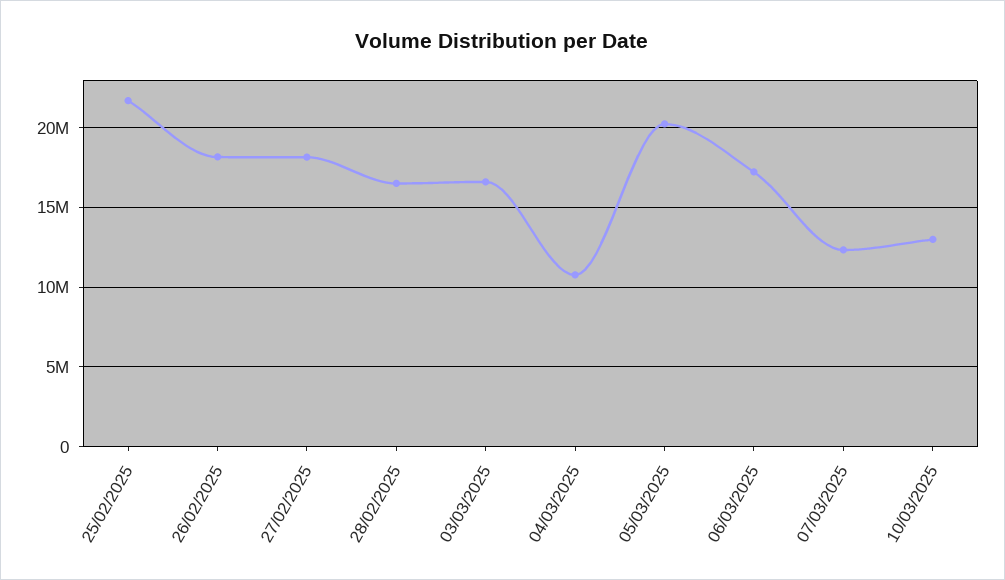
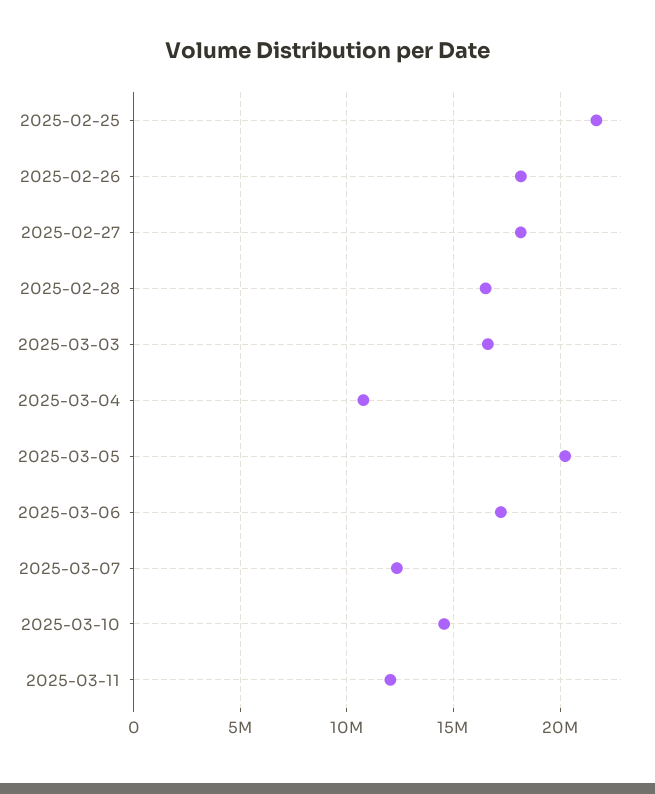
10/03/2025: 13000000 -> 14500000
2025-03-11: none -> 12000000

